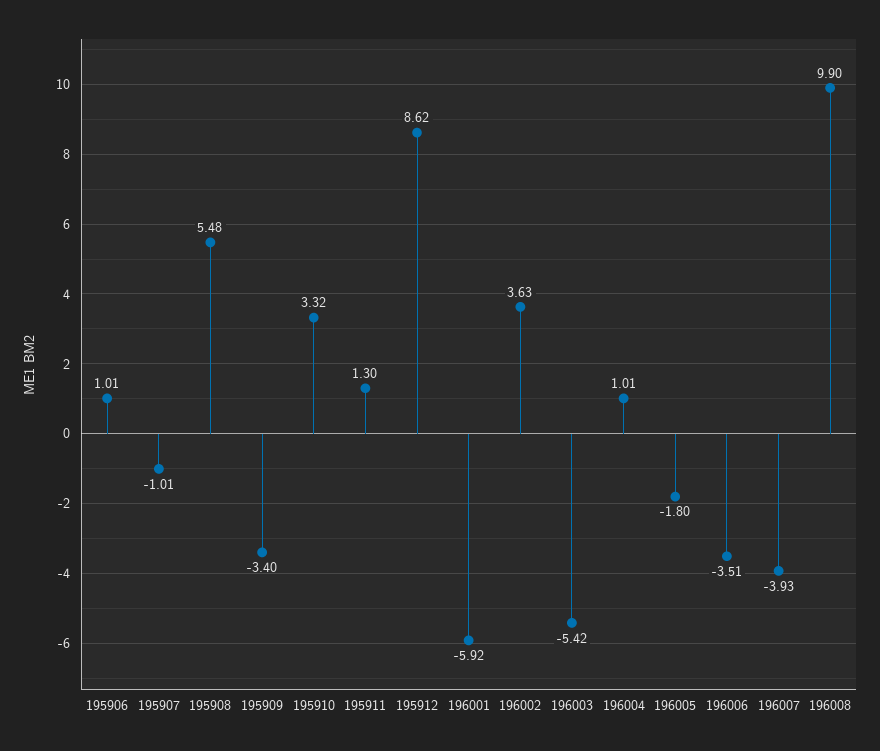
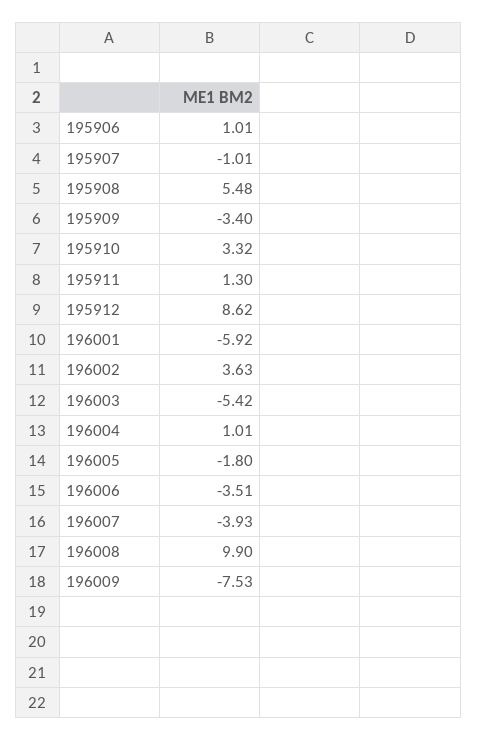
196009: none -> -7.53

